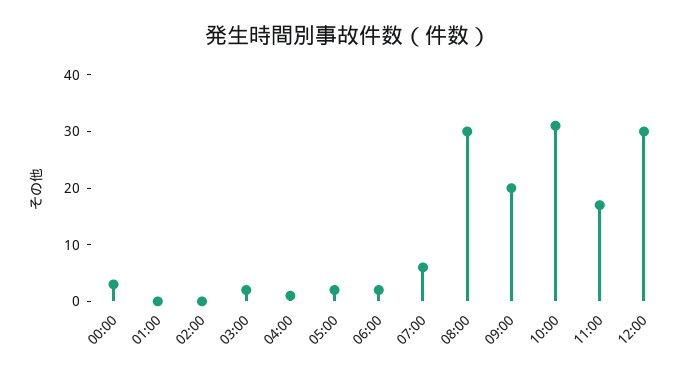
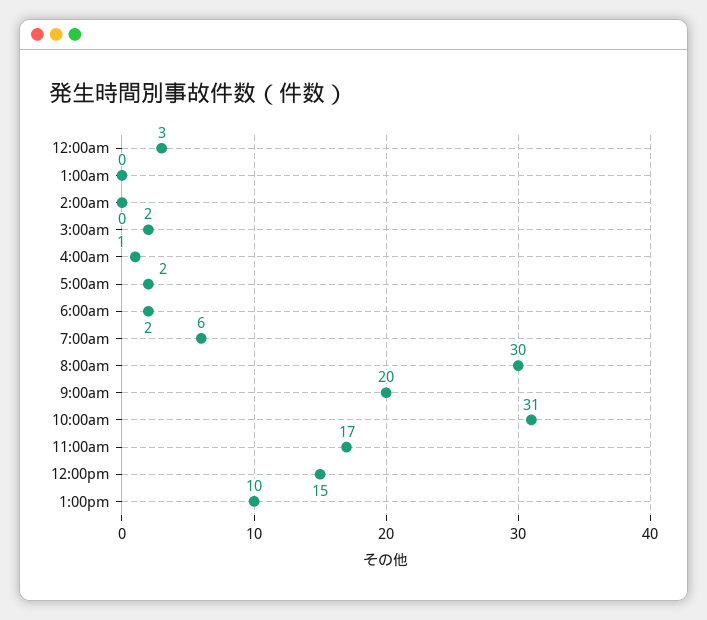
12:00: 30 -> 15
1:00pm: none -> 10

